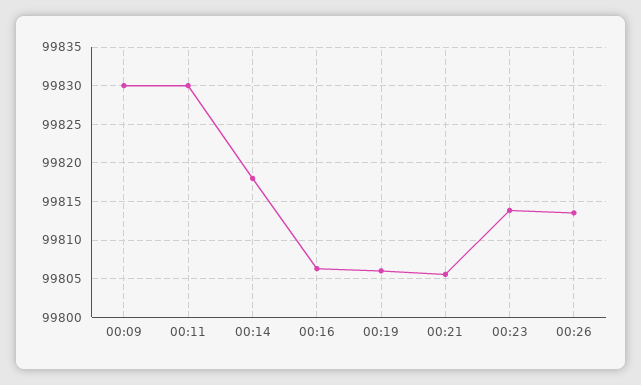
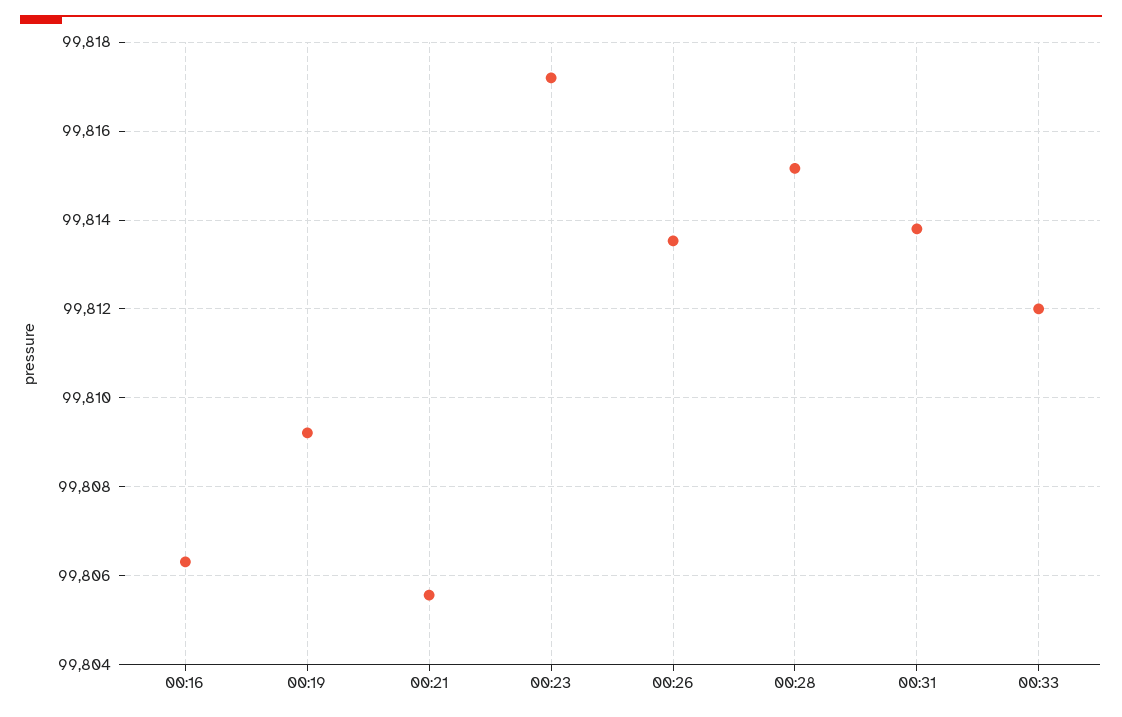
00:09: 99830 -> none
00:11: 99830 -> none
00:14: 99818 -> none
00:19: 99806 -> 99809.2
00:23: 99814 -> 99817.2
00:28: none -> 99815.2
00:31: none -> 99813.8
00:33: none -> 99812

